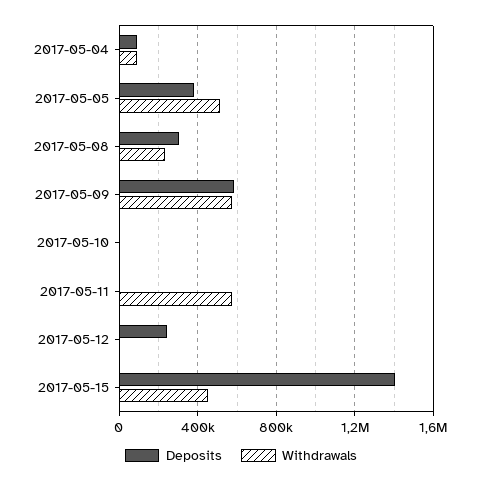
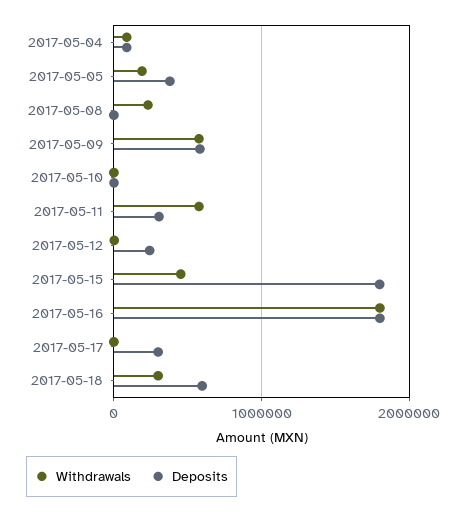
Withdrawals, 2017-05-05: 500000 -> 200000
Deposits, 2017-05-08: 300000 -> 0
Deposits, 2017-05-11: 0 -> 300000
Deposits, 2017-05-15: 1400000 -> 1800000
Withdrawals, 2017-05-16: none -> 1800000
Deposits, 2017-05-16: none -> 1800000
Withdrawals, 2017-05-17: none -> 0
Deposits, 2017-05-17: none -> 300000
Withdrawals, 2017-05-18: none -> 300000
Deposits, 2017-05-18: none -> 600000

